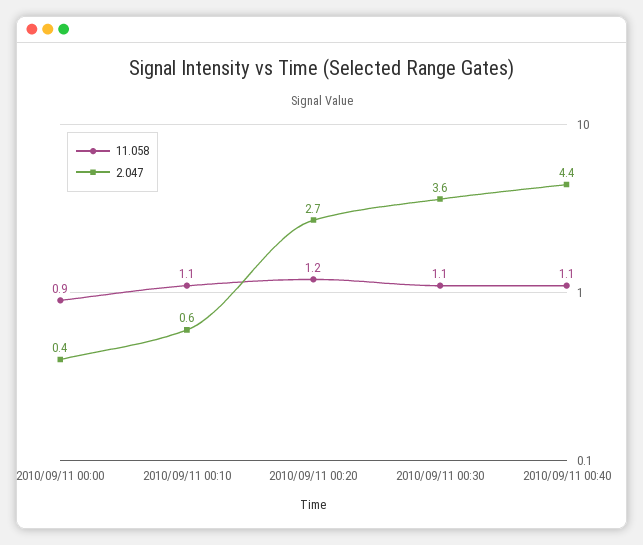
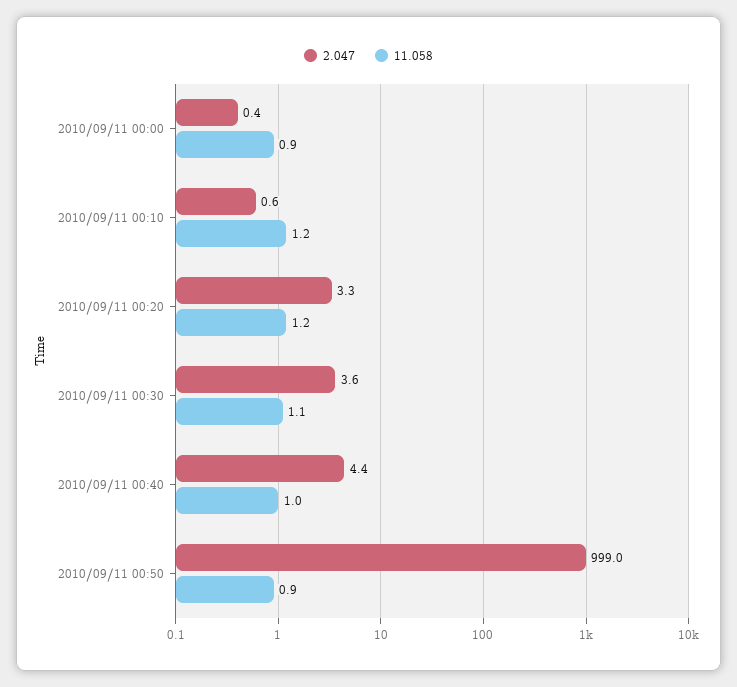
11.058, 2010/09/11 00:10: 1.1 -> 1.2
2.047, 2010/09/11 00:20: 2.7 -> 3.3
11.058, 2010/09/11 00:40: 1.1 -> 1
2.047, 2010/09/11 00:50: none -> 999
11.058, 2010/09/11 00:50: none -> 0.9

